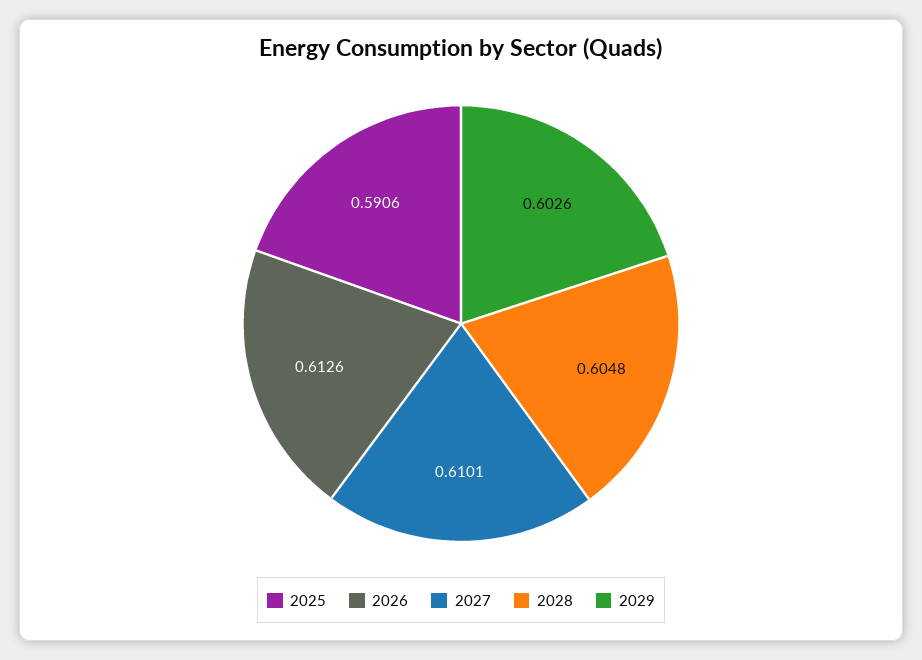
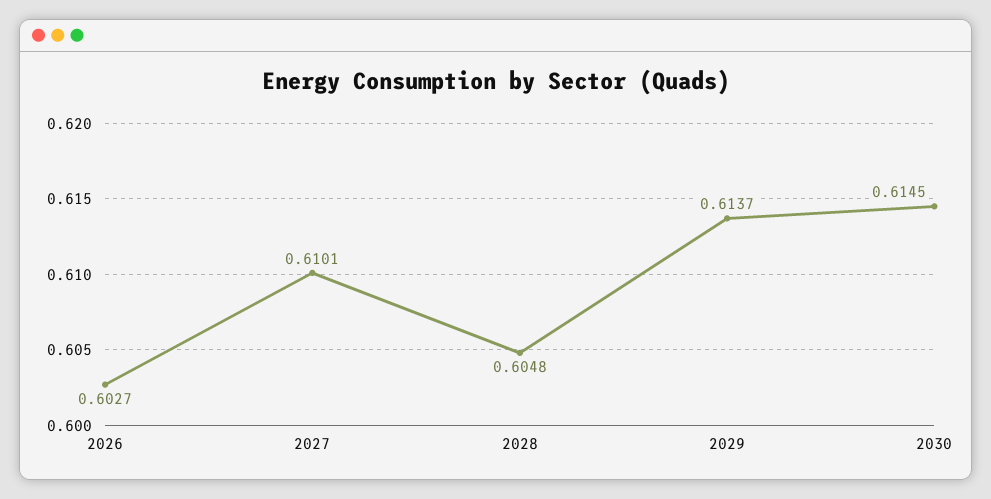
2025: 0.5906 -> none
2026: 0.6126 -> 0.6027
2029: 0.6026 -> 0.6137
2030: none -> 0.6145

